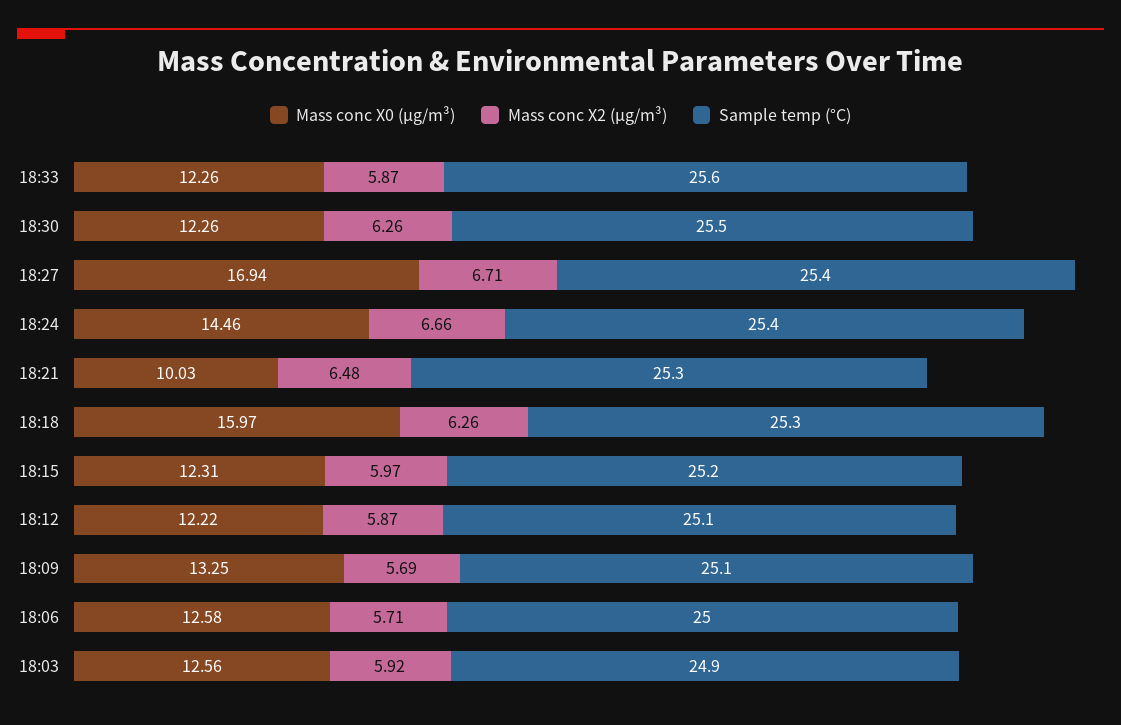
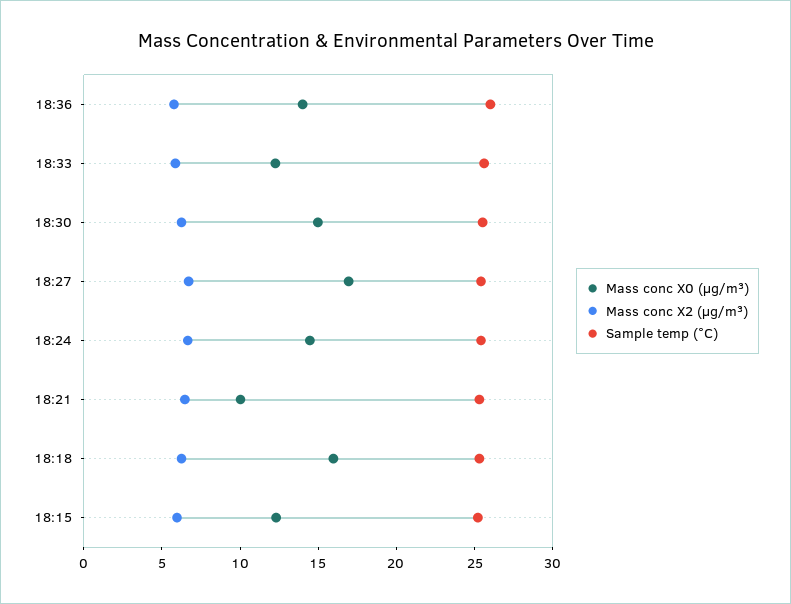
Mass conc X0 (μg/m³), 18:30: 12.26 -> 15
Mass conc X0 (μg/m³), 18:12: 12.22 -> none
Mass conc X2 (μg/m³), 18:12: 5.87 -> none
Sample temp (°C), 18:12: 25.1 -> none
Mass conc X0 (μg/m³), 18:09: 13.25 -> none
Mass conc X2 (μg/m³), 18:09: 5.69 -> none
Sample temp (°C), 18:09: 25.1 -> none
Mass conc X0 (μg/m³), 18:06: 12.58 -> none
Mass conc X2 (μg/m³), 18:06: 5.71 -> none
Sample temp (°C), 18:06: 25 -> none
Mass conc X0 (μg/m³), 18:03: 12.56 -> none
Mass conc X2 (μg/m³), 18:03: 5.92 -> none
Sample temp (°C), 18:03: 24.9 -> none
Mass conc X0 (μg/m³), 18:36: none -> 14
Mass conc X2 (μg/m³), 18:36: none -> 6
Sample temp (°C), 18:36: none -> 26

